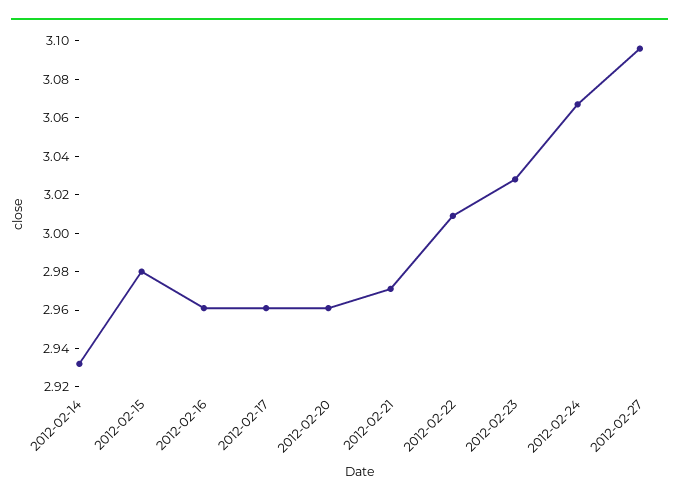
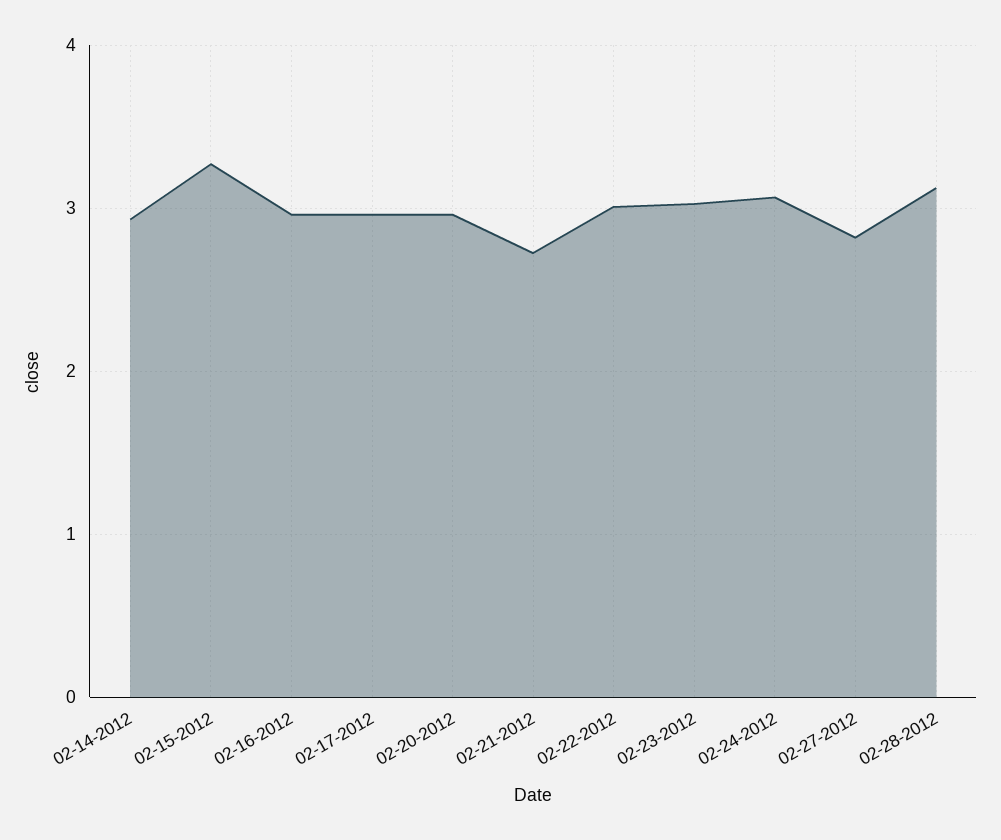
2012-02-15: 2.98 -> 3.3
2012-02-21: 2.97 -> 2.7
2012-02-27: 3.095 -> 2.8
02-28-2012: none -> 3.1

